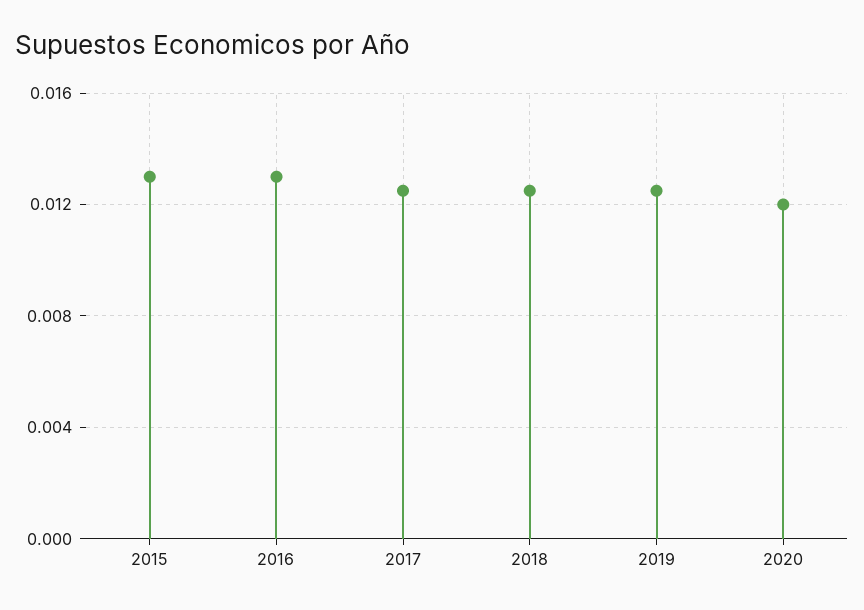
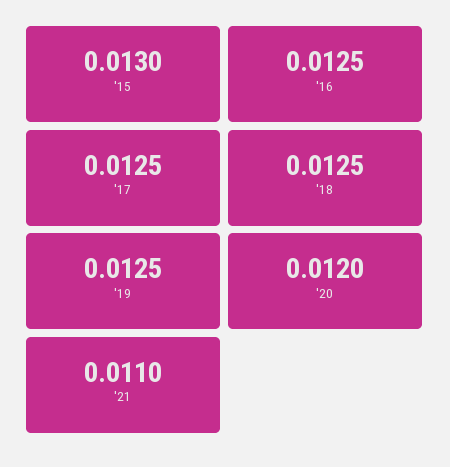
2016: 0.013 -> 0.0125
'21: none -> 0.011

